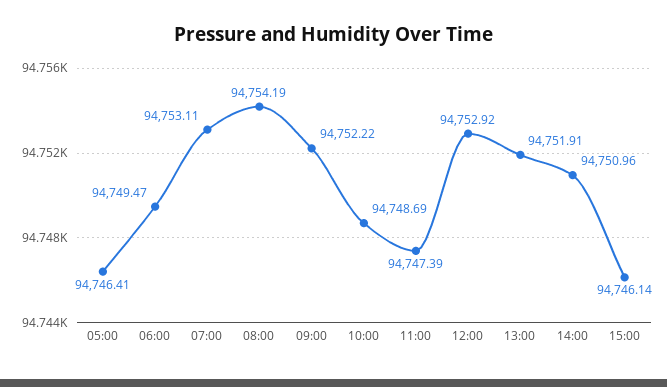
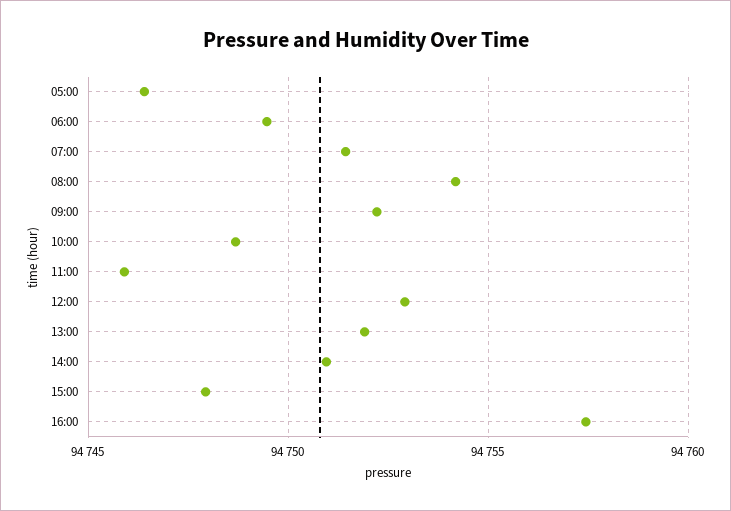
07:00: 94753.11 -> 94751.5
11:00: 94747.39 -> 94746
15:00: 94746.14 -> 94748
16:00: none -> 94757.5

